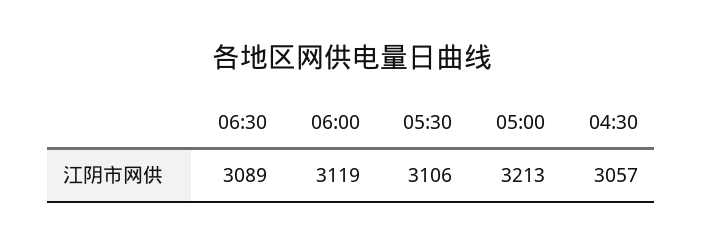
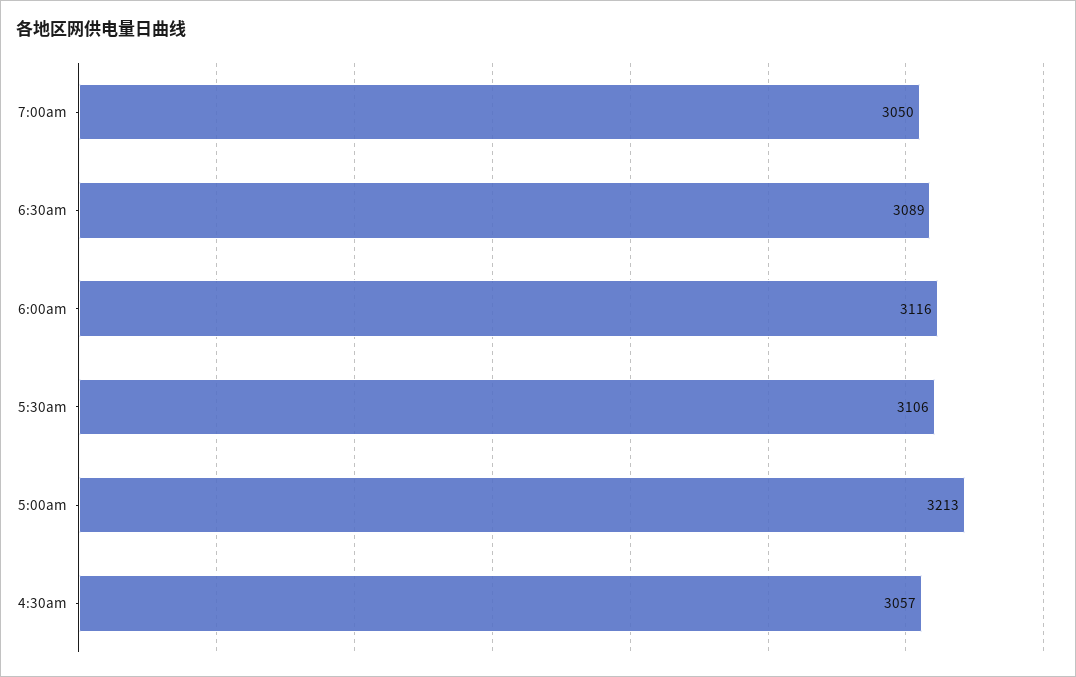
06:00: 3119 -> 3116
7:00am: none -> 3050

